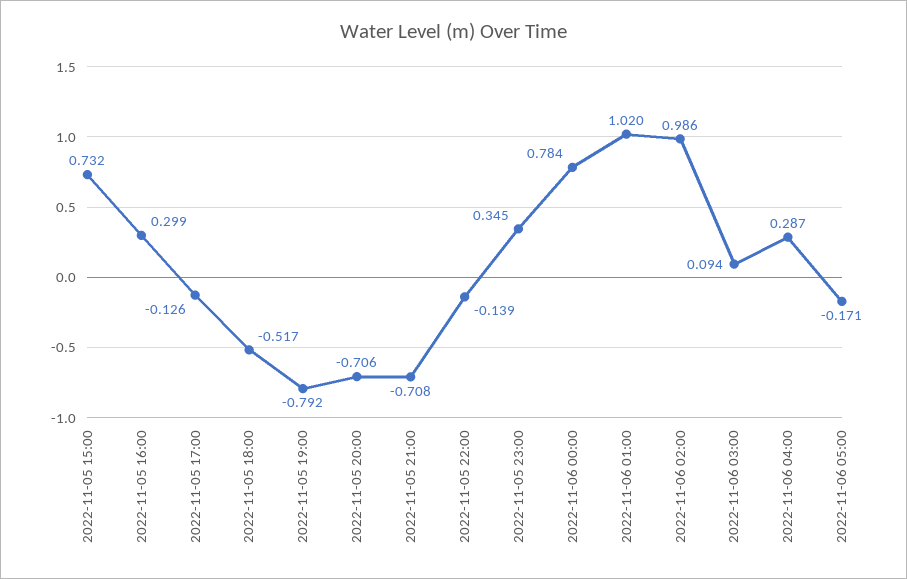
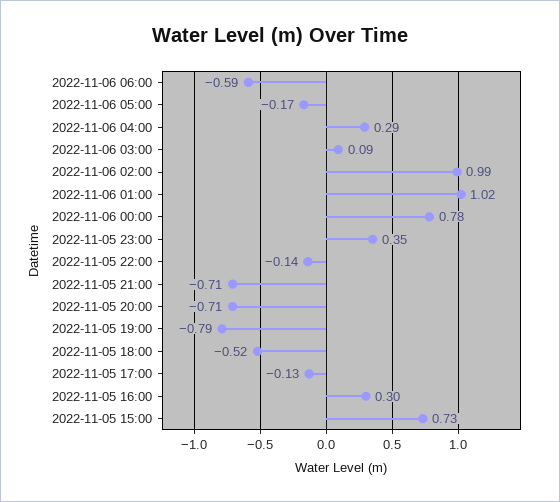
2022-11-06 06:00: none -> -0.59

